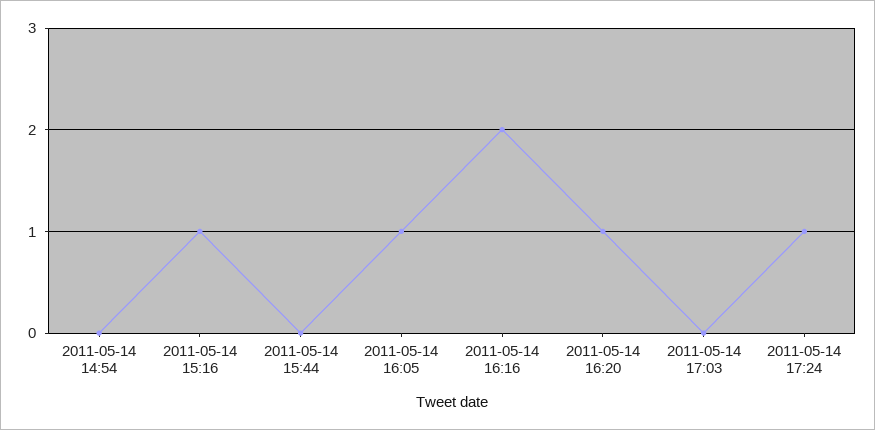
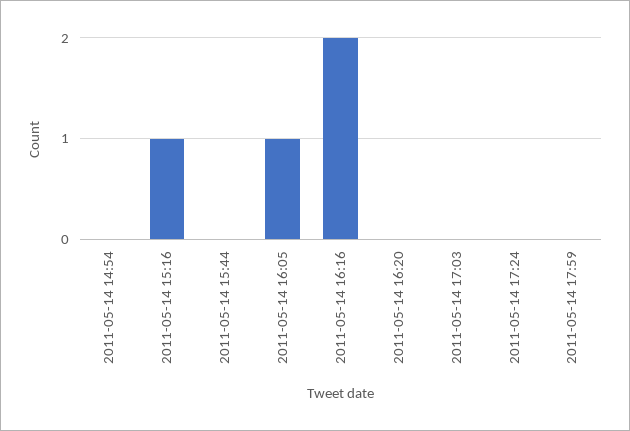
2011-05-14 16:20: 1 -> 0
2011-05-14 17:24: 1 -> 0
2011-05-14 17:59: none -> 0

